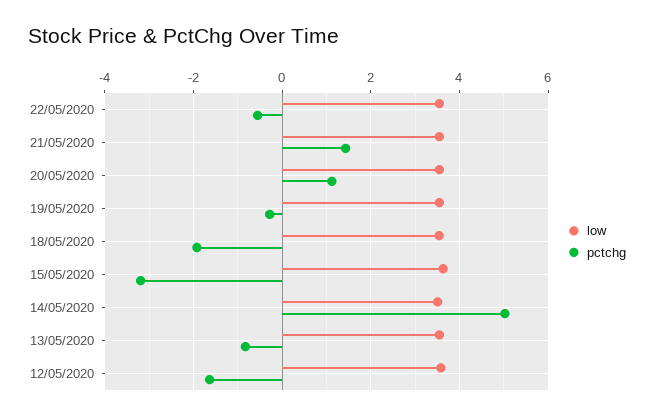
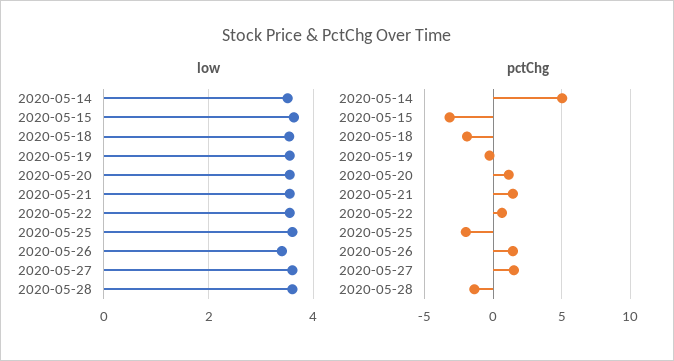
pctchg, 22/05/2020: -0.6 -> 0.5
low, 13/05/2020: 3.6 -> none
pctchg, 13/05/2020: -0.8 -> none
low, 12/05/2020: 3.6 -> none
pctchg, 12/05/2020: -1.6 -> none
low, 2020-05-25: none -> 3.6
low, 2020-05-26: none -> 3.4
low, 2020-05-27: none -> 3.6
low, 2020-05-28: none -> 3.6
pctchg, 2020-05-25: none -> -2
pctchg, 2020-05-26: none -> 1.5
pctchg, 2020-05-27: none -> 1.5
pctchg, 2020-05-28: none -> -1.5

